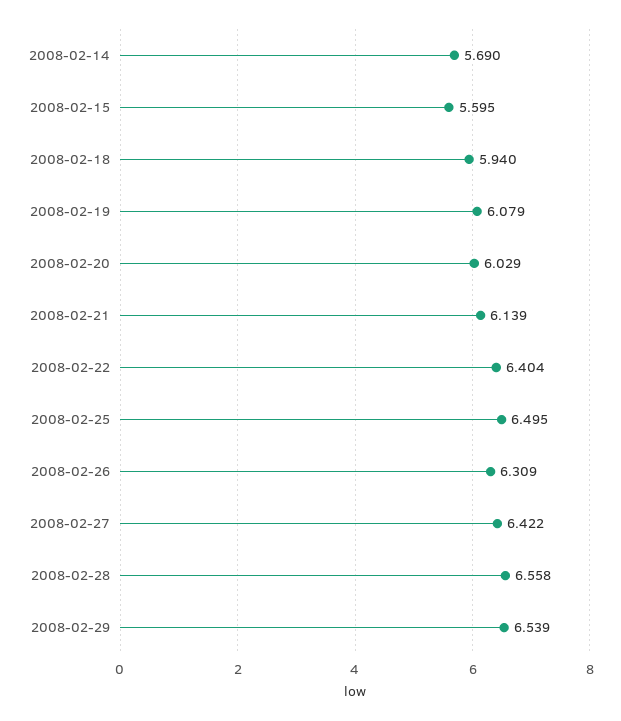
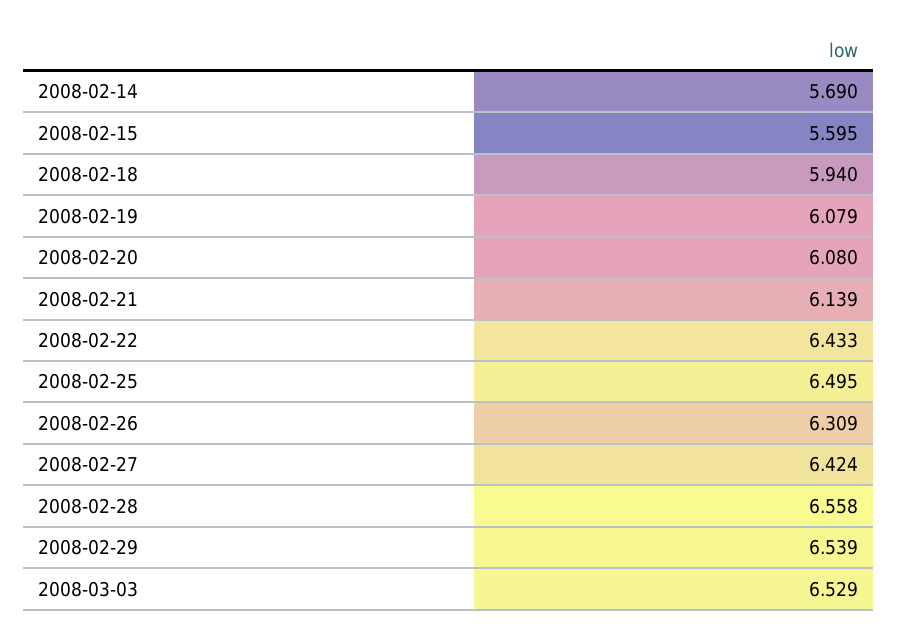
2008-02-20: 6.029 -> 6.08
2008-02-22: 6.404 -> 6.433
2008-02-27: 6.422 -> 6.424
2008-03-03: none -> 6.529

